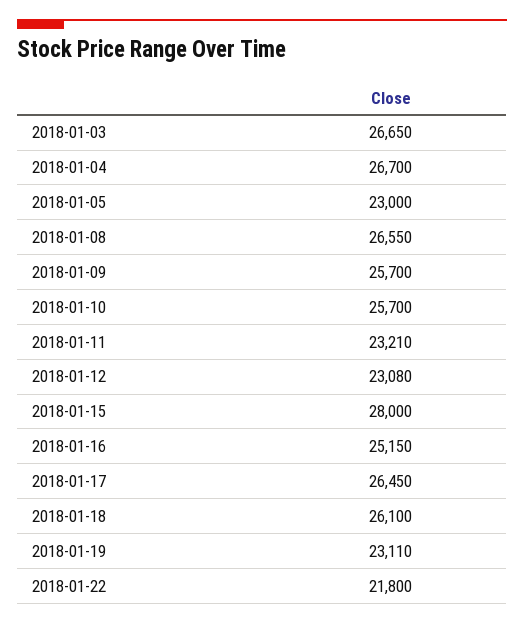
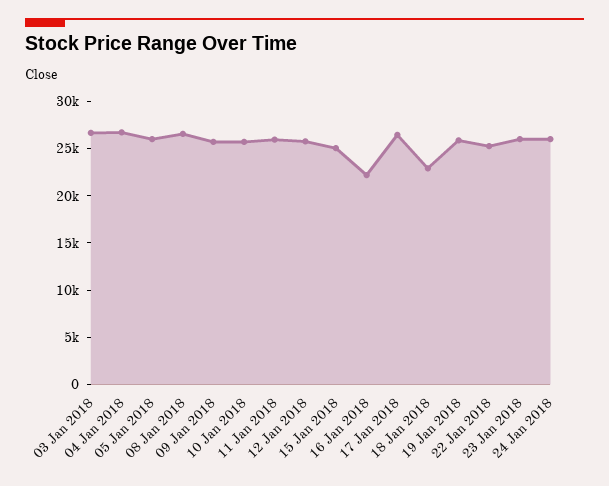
2018-01-05: 23000 -> 26000
2018-01-11: 23210 -> 26000
2018-01-12: 23080 -> 26000
2018-01-15: 28000 -> 25000
2018-01-16: 25150 -> 22000
2018-01-18: 26100 -> 23000
2018-01-19: 23110 -> 26000
2018-01-22: 21800 -> 25000
23 Jan 2018: none -> 26000
24 Jan 2018: none -> 26000

